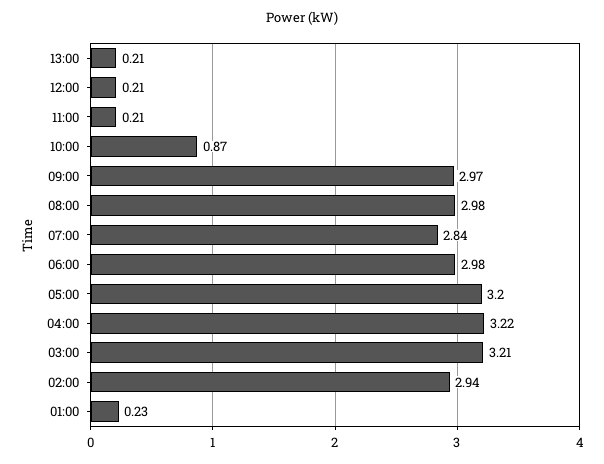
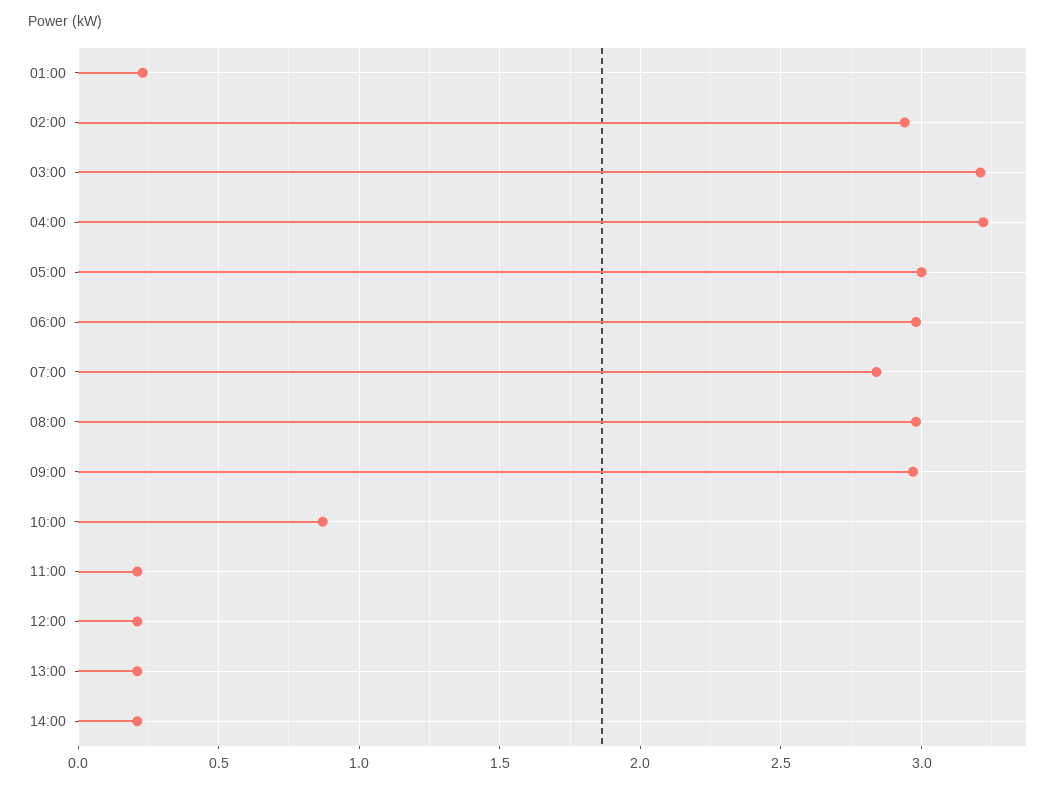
05:00: 3.2 -> 3
14:00: none -> 0.2

